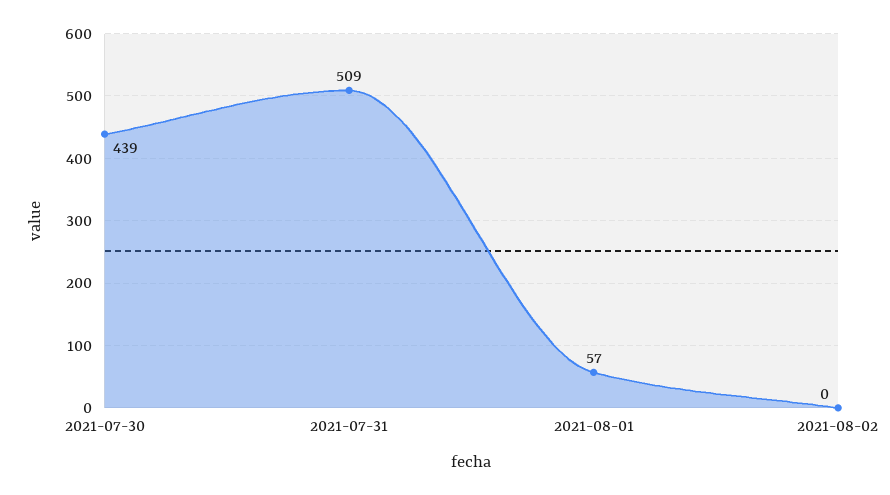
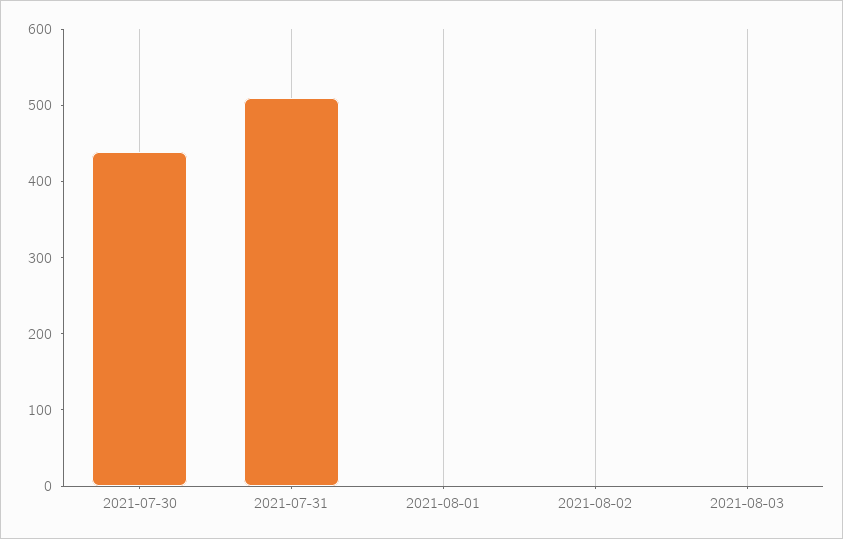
2021-08-01: 57 -> 0
2021-08-03: none -> 0

